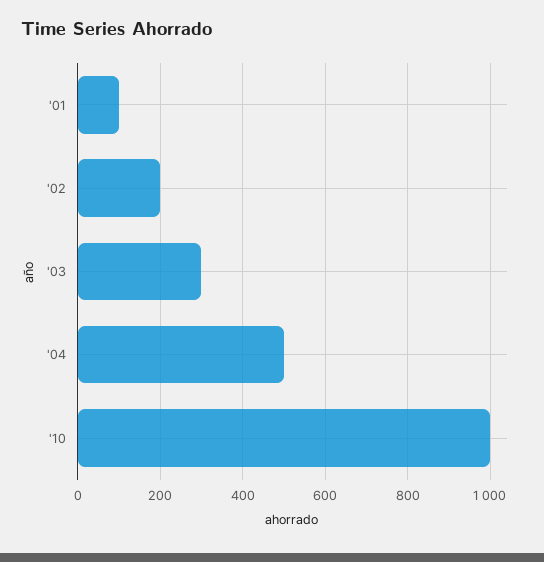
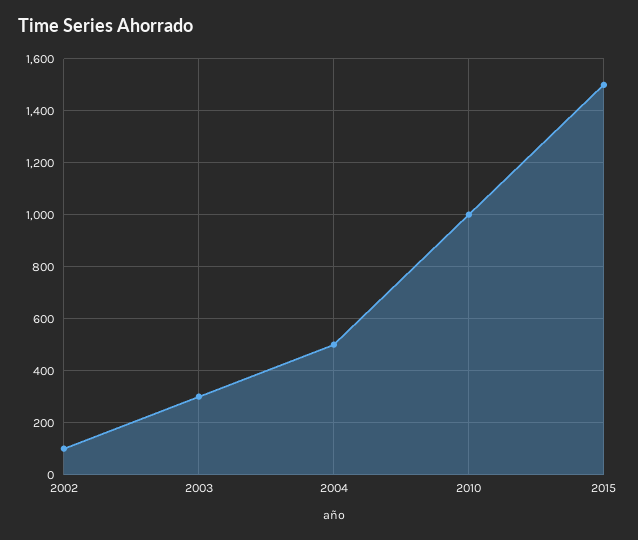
'01: 100 -> none
'02: 200 -> 100
2015: none -> 1500

